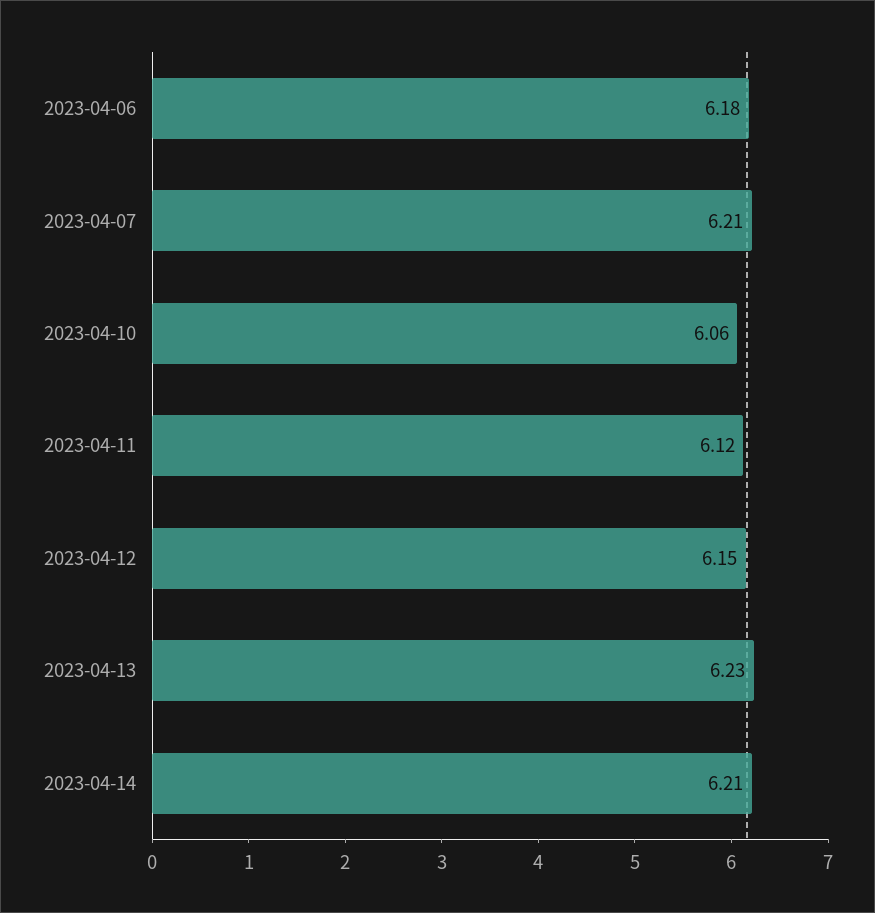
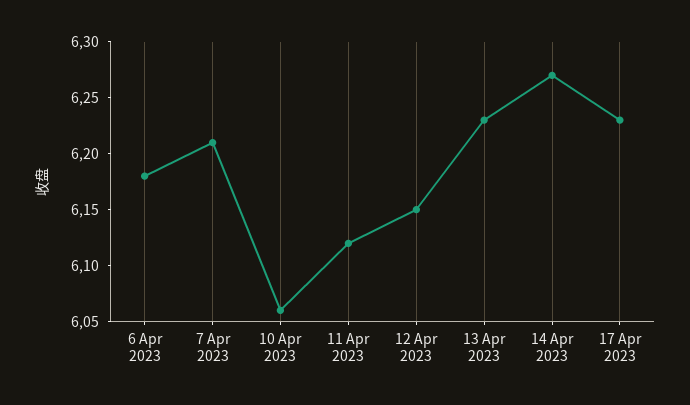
2023-04-14: 6.21 -> 6.27
17 Apr 2023: none -> 6.23

